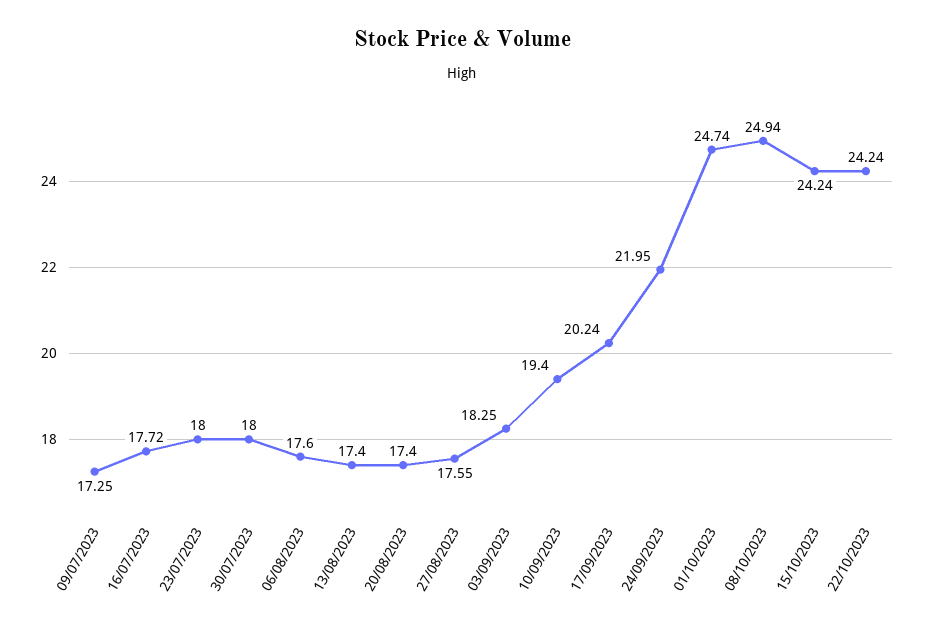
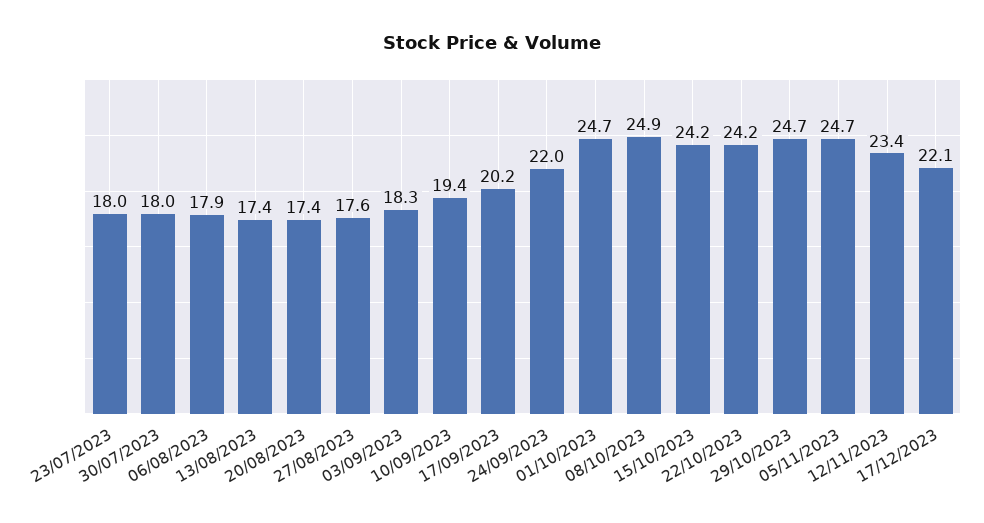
09/07/2023: 17.25 -> none
16/07/2023: 17.72 -> none
06/08/2023: 17.6 -> 17.9
29/10/2023: none -> 24.7
05/11/2023: none -> 24.7
12/11/2023: none -> 23.4
17/12/2023: none -> 22.1

